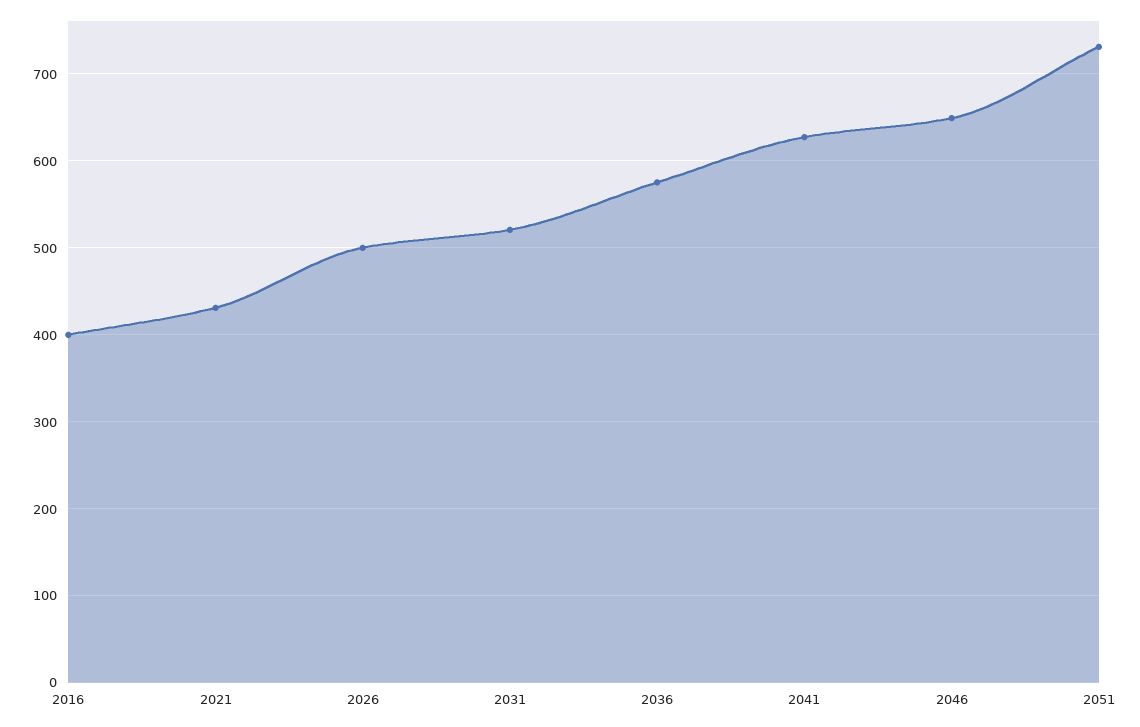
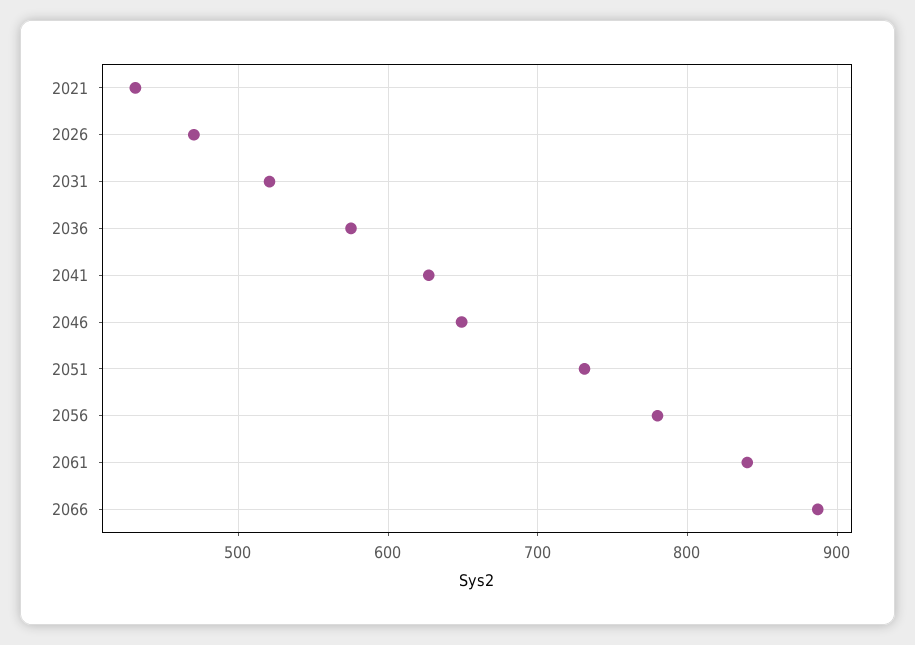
2016: 400 -> none
2026: 500 -> 470
2056: none -> 780
2061: none -> 840
2066: none -> 890

